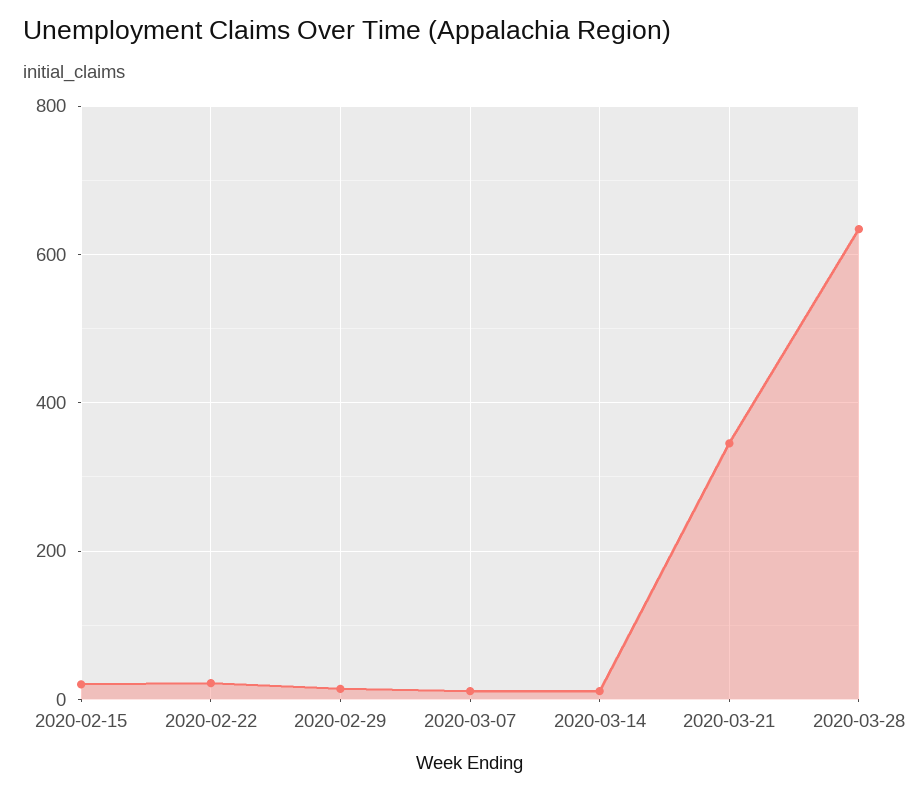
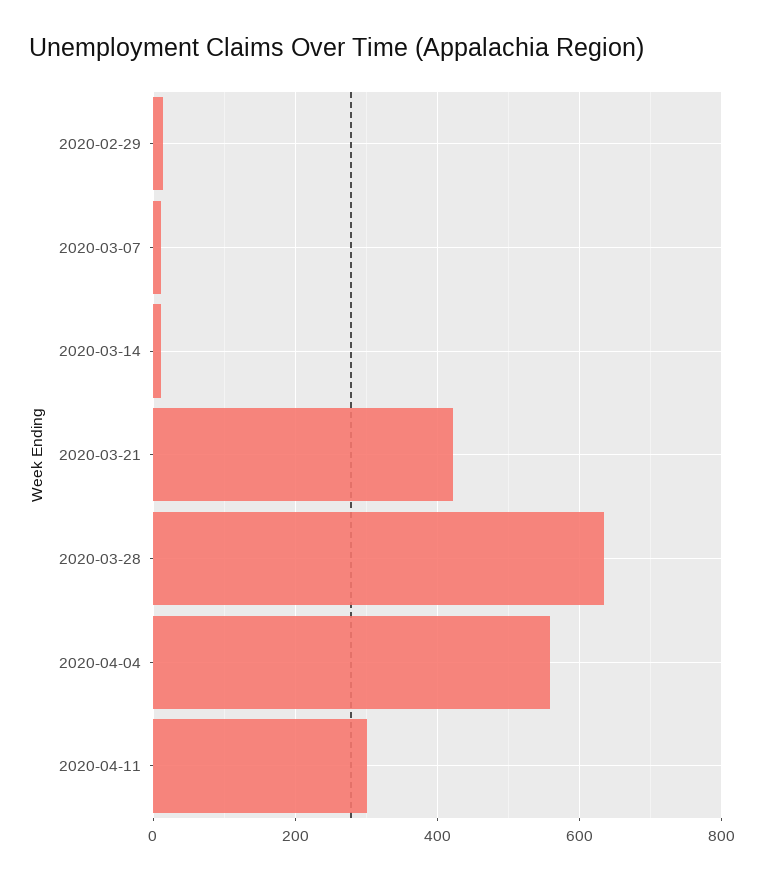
2020-02-15: 20 -> none
2020-02-22: 20 -> none
2020-03-21: 340 -> 420
2020-04-04: none -> 560
2020-04-11: none -> 300

